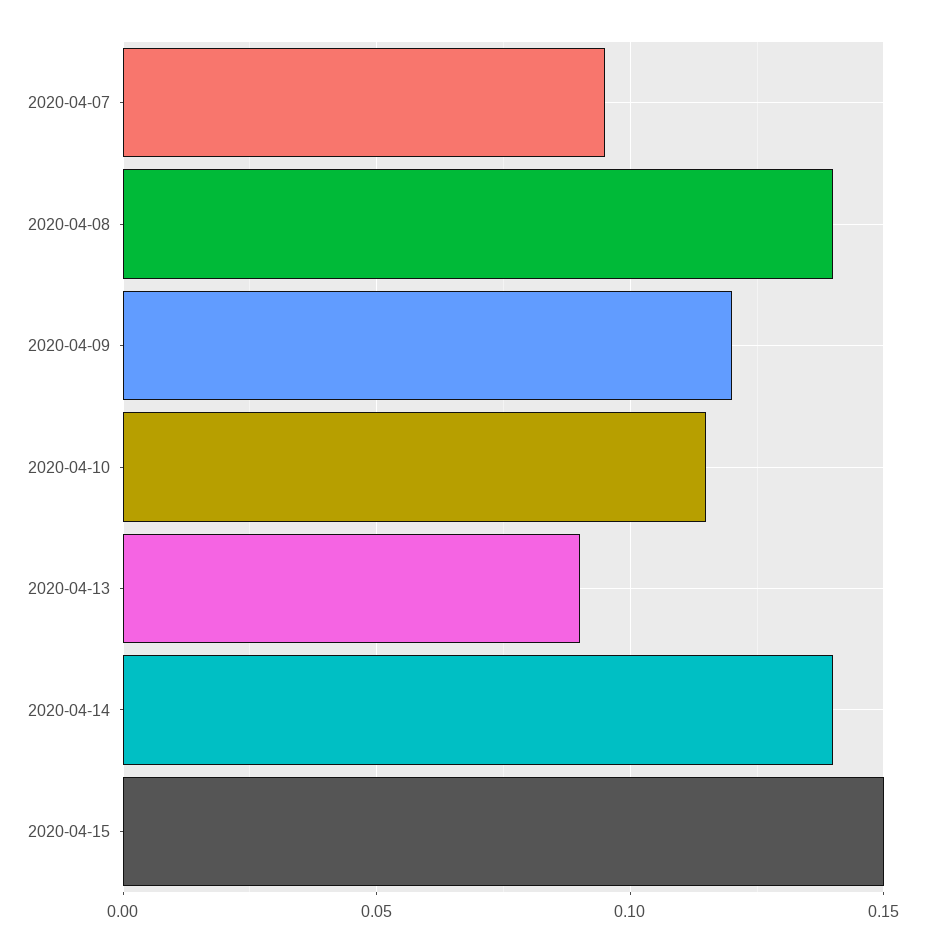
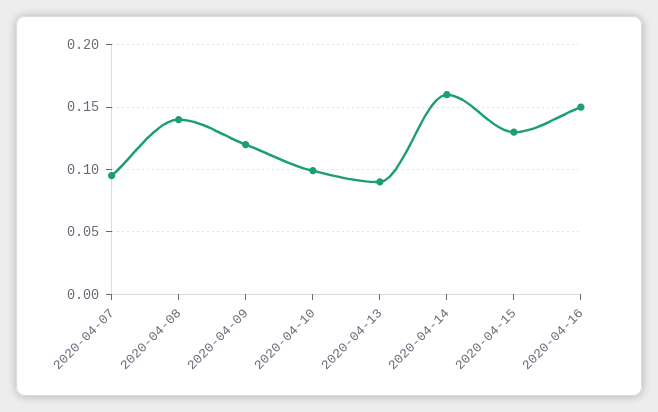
2020-04-10: 0.115 -> 0.1
2020-04-14: 0.14 -> 0.16
2020-04-15: 0.15 -> 0.13
2020-04-16: none -> 0.15

